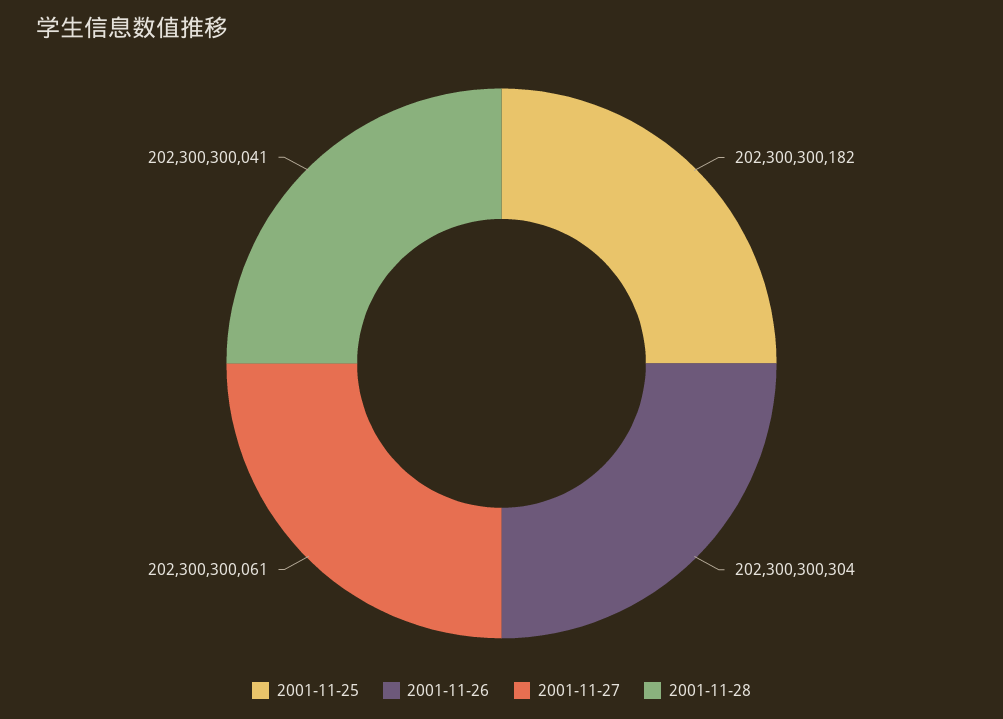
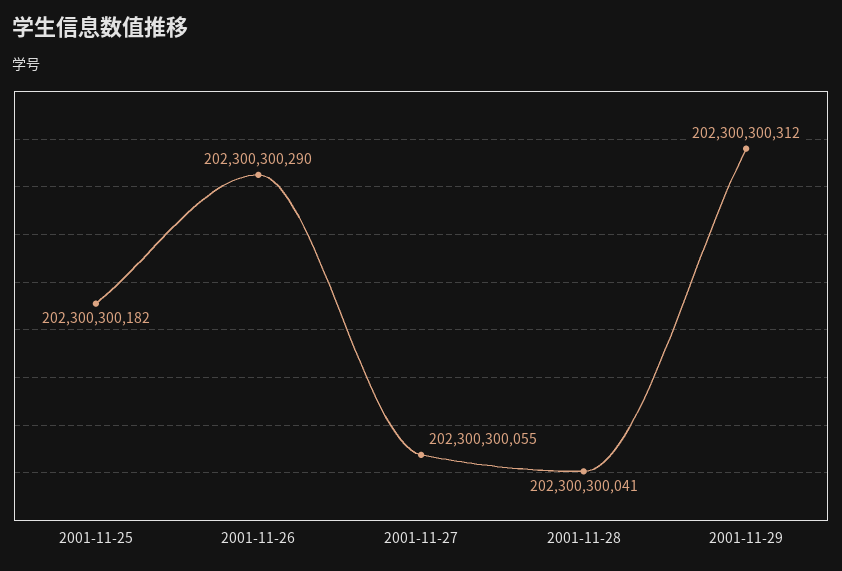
2001-11-26: 202300300304 -> 202300300290
2001-11-27: 202300300061 -> 202300300055
2001-11-29: none -> 202300300312

